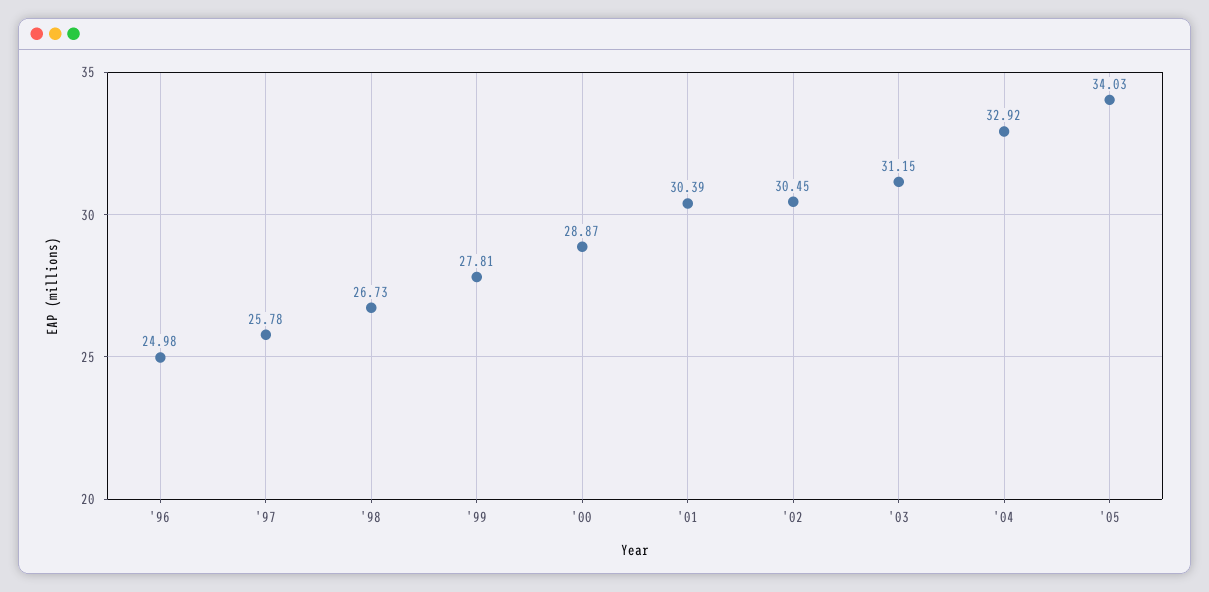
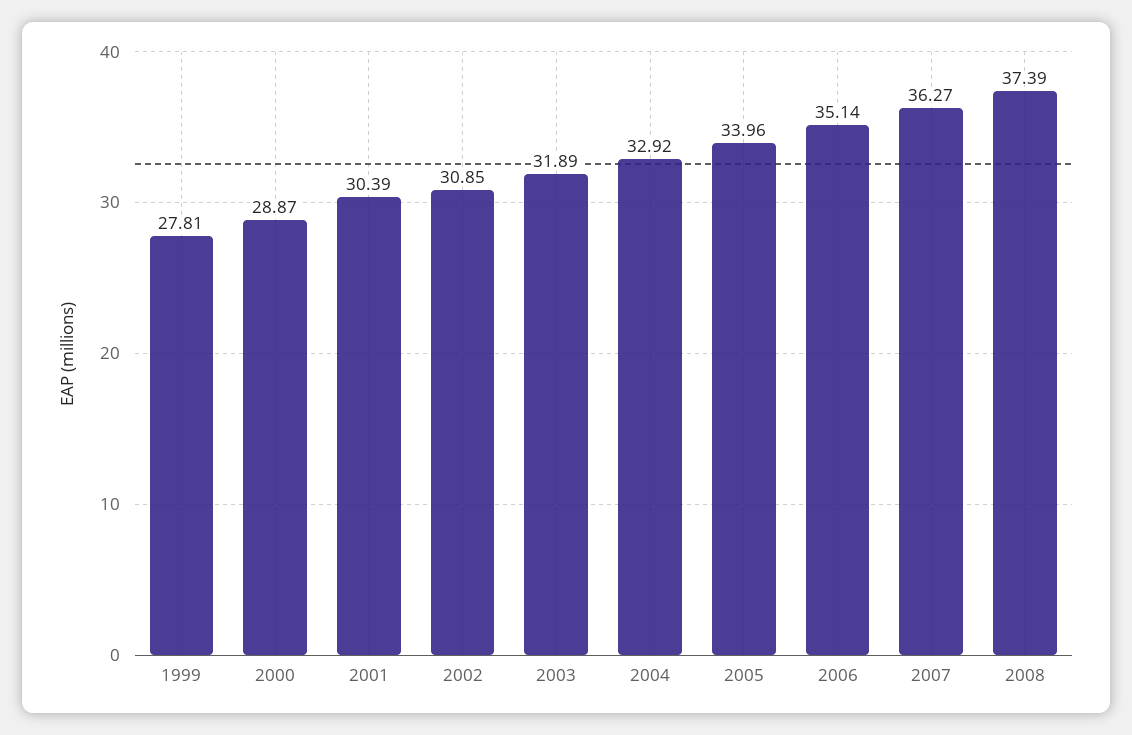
'96: 24.98 -> none
'97: 25.78 -> none
'98: 26.73 -> none
'02: 30.45 -> 30.85
'03: 31.15 -> 31.89
'05: 34.03 -> 33.96
2006: none -> 35.14
2007: none -> 36.27
2008: none -> 37.39

